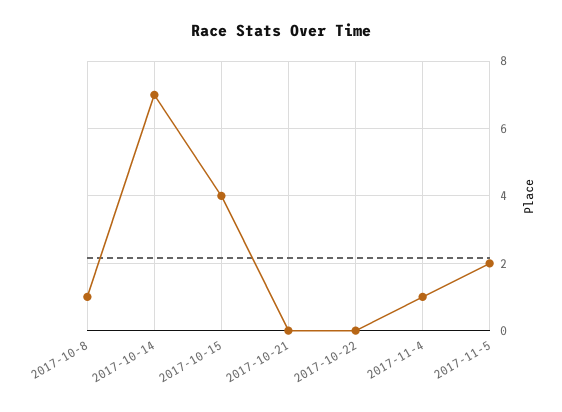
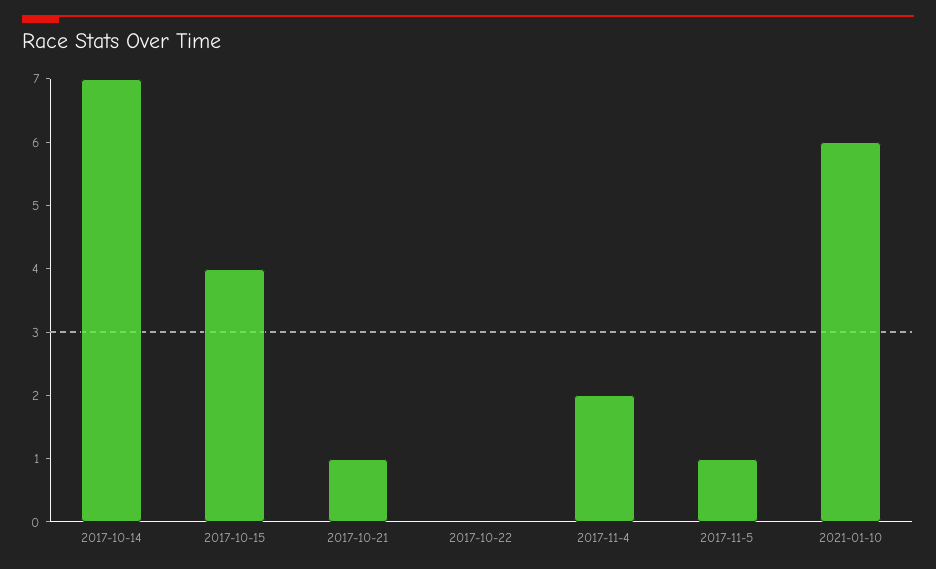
2017-10-8: 1 -> none
2017-10-21: 0 -> 1
2017-11-4: 1 -> 2
2017-11-5: 2 -> 1
2021-01-10: none -> 6

